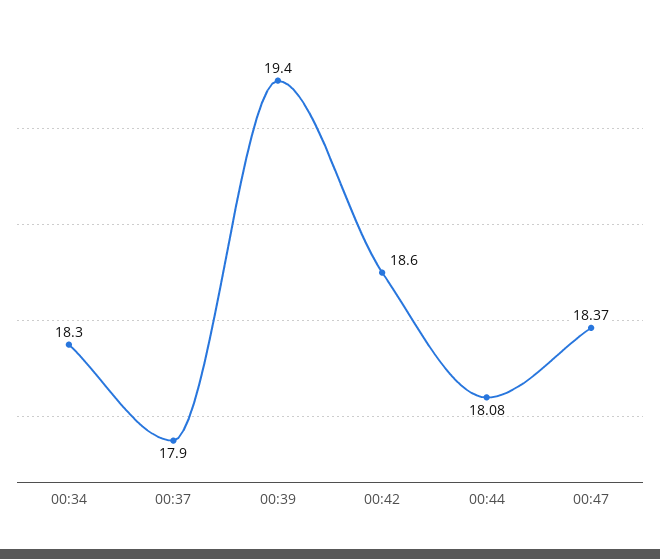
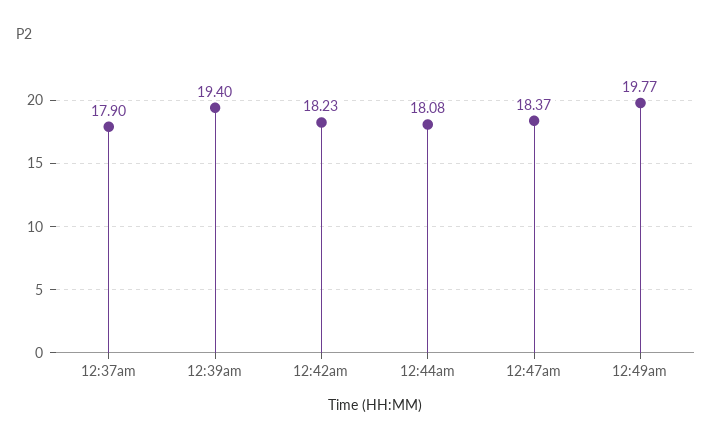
00:34: 18.3 -> none
00:42: 18.6 -> 18.23
12:49am: none -> 19.77

